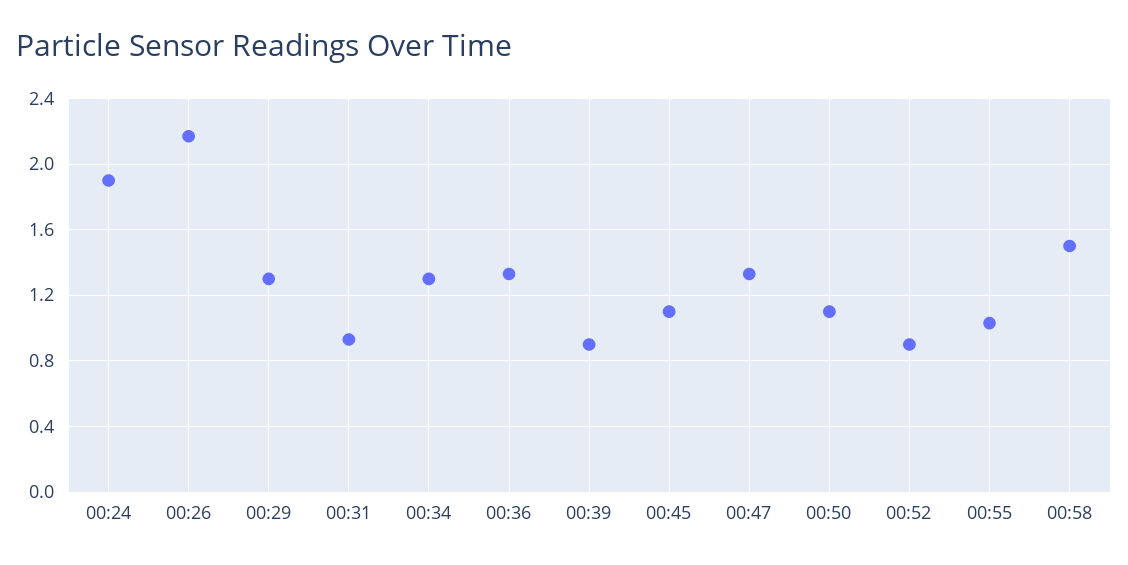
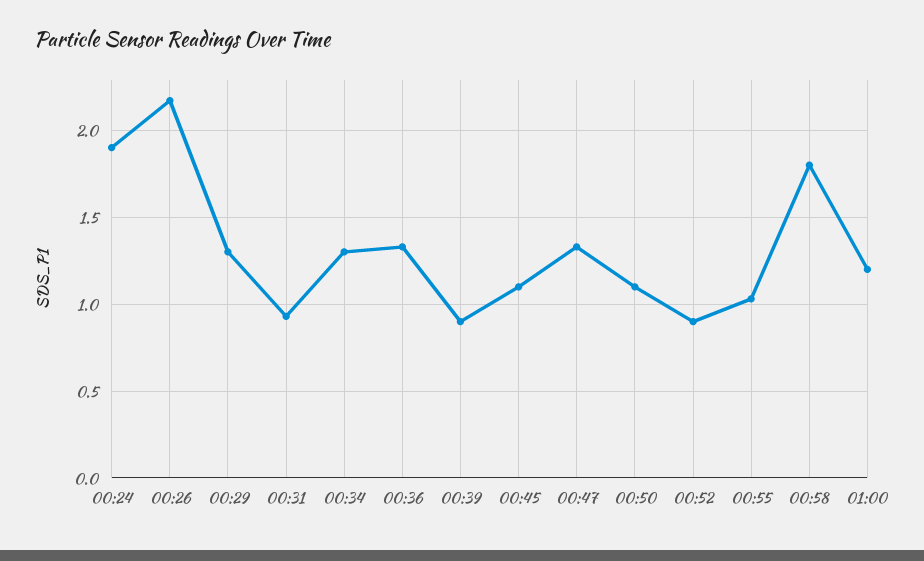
00:58: 1.5 -> 1.8
01:00: none -> 1.2

